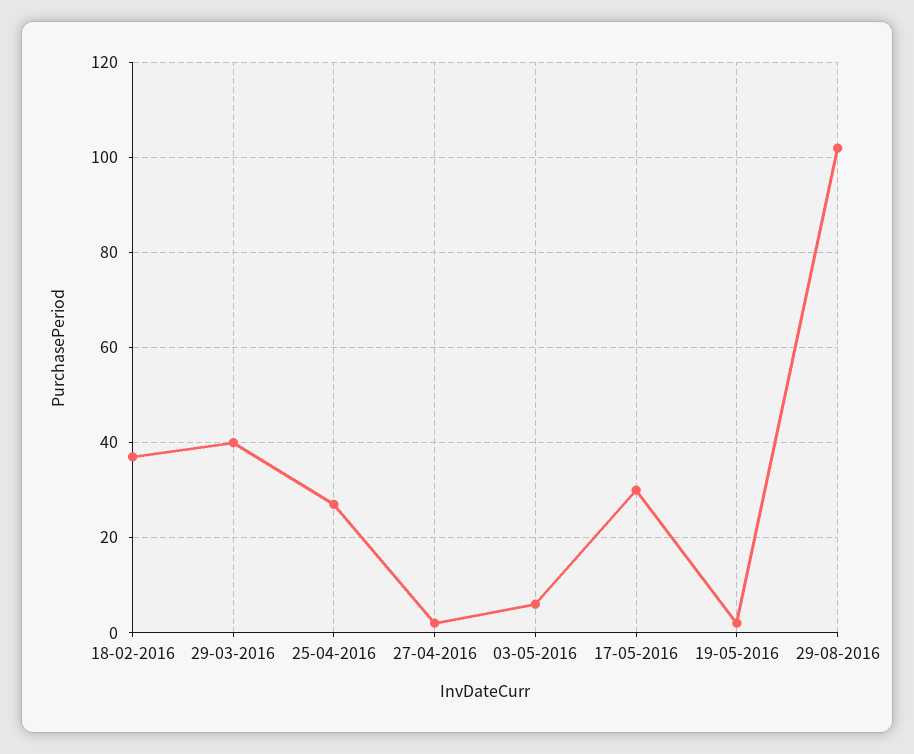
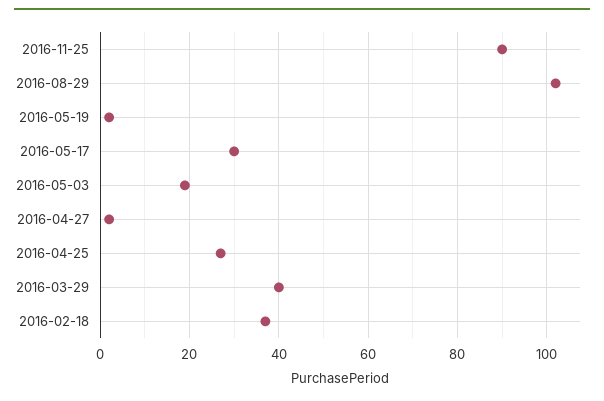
03-05-2016: 5 -> 20
2016-11-25: none -> 90

